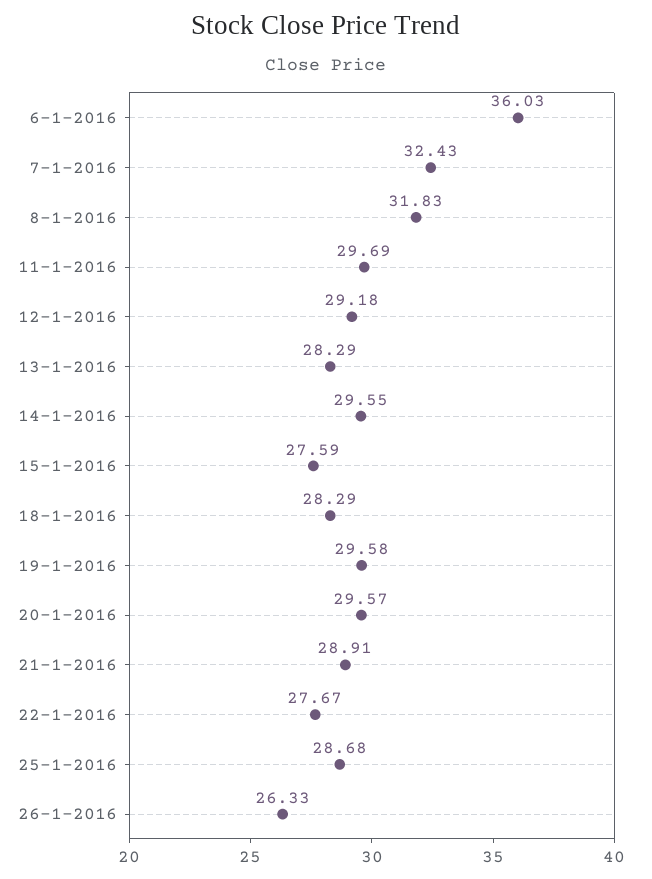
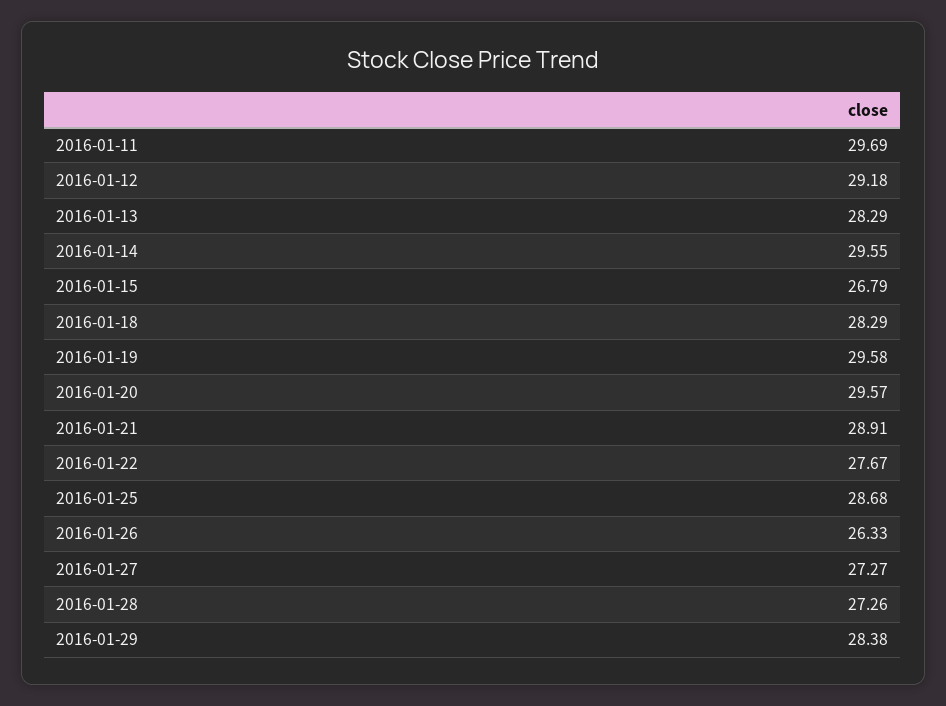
6-1-2016: 36.03 -> none
7-1-2016: 32.43 -> none
8-1-2016: 31.83 -> none
15-1-2016: 27.59 -> 26.79
2016-01-27: none -> 27.27
2016-01-28: none -> 27.26
2016-01-29: none -> 28.38

